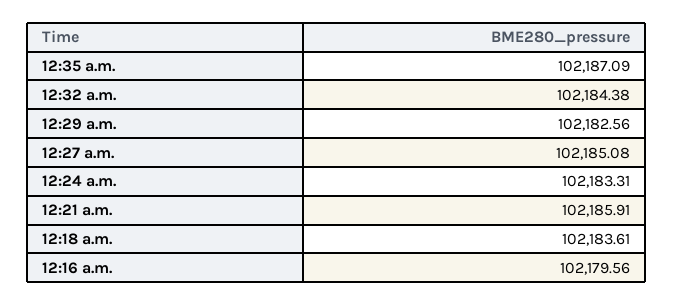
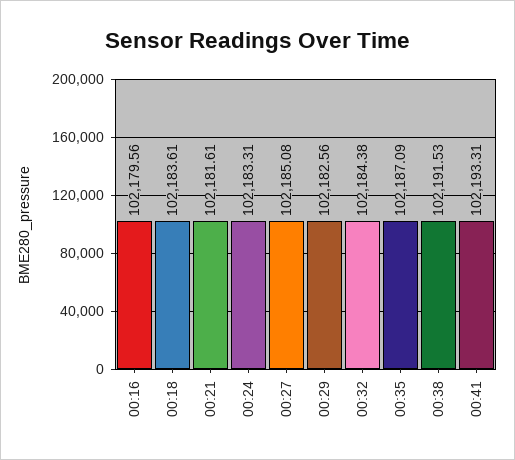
12:21 a.m.: 102185.91 -> 102181.61
00:38: none -> 102191.53
00:41: none -> 102193.31

